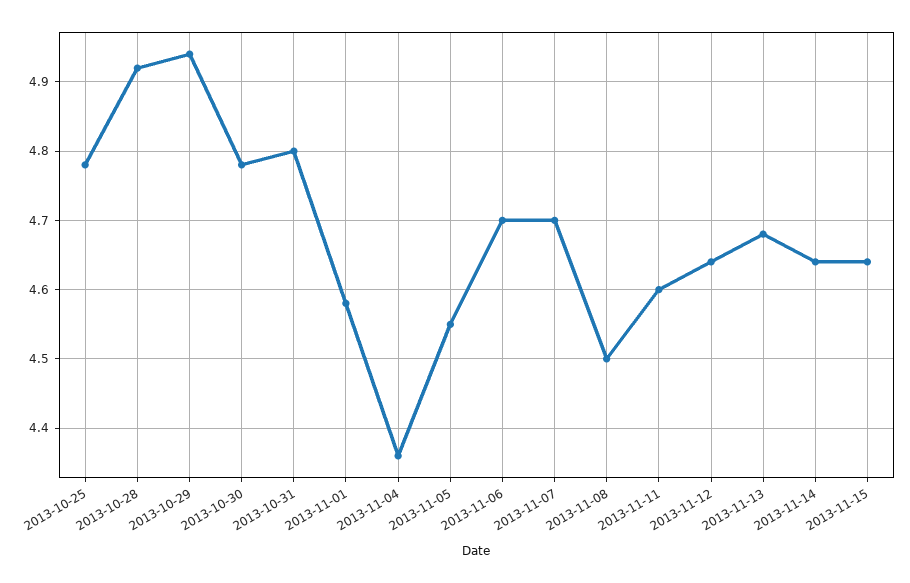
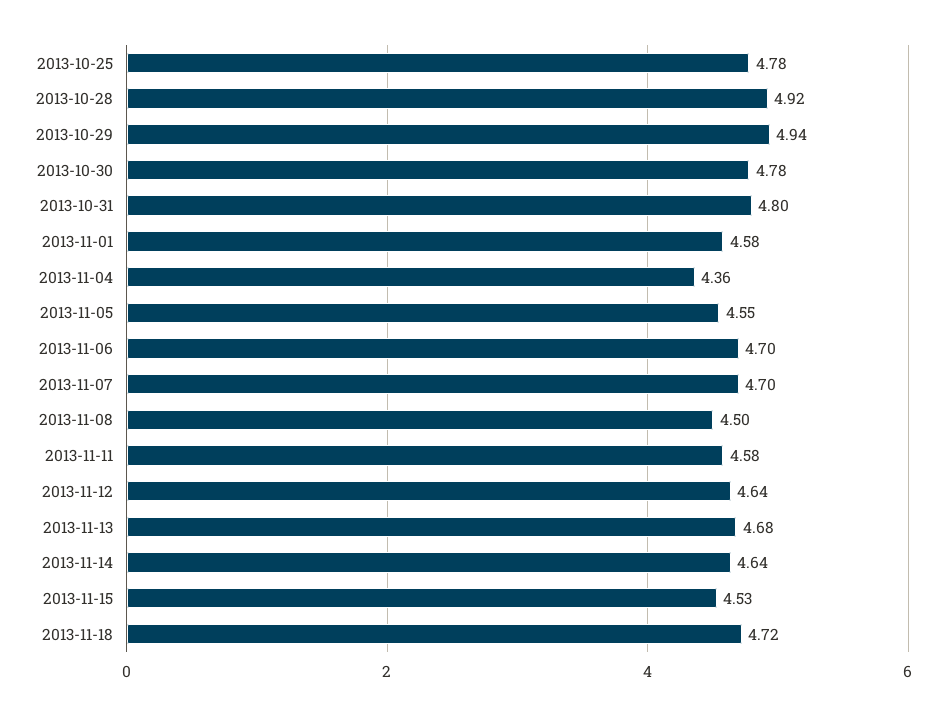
2013-11-11: 4.6 -> 4.58
2013-11-15: 4.64 -> 4.53
2013-11-18: none -> 4.72

